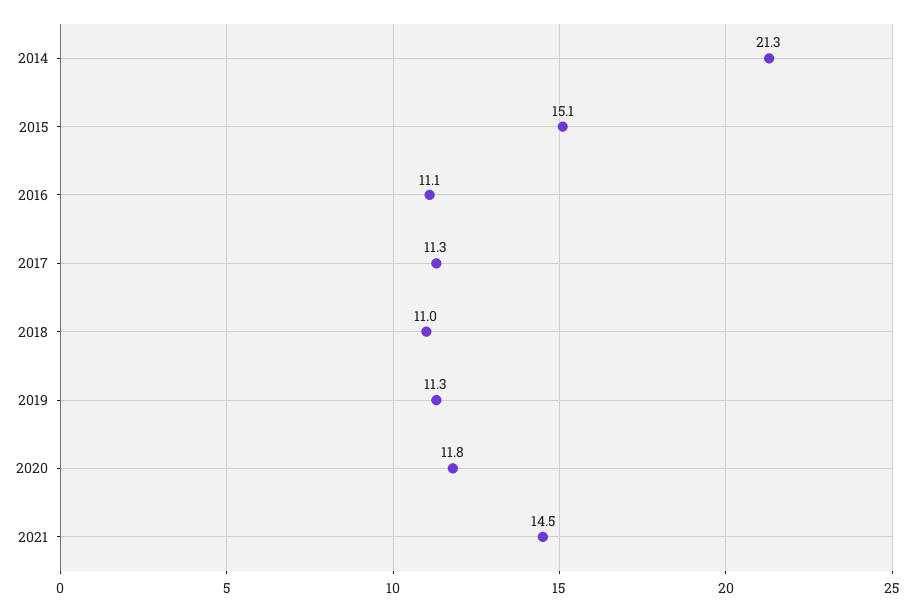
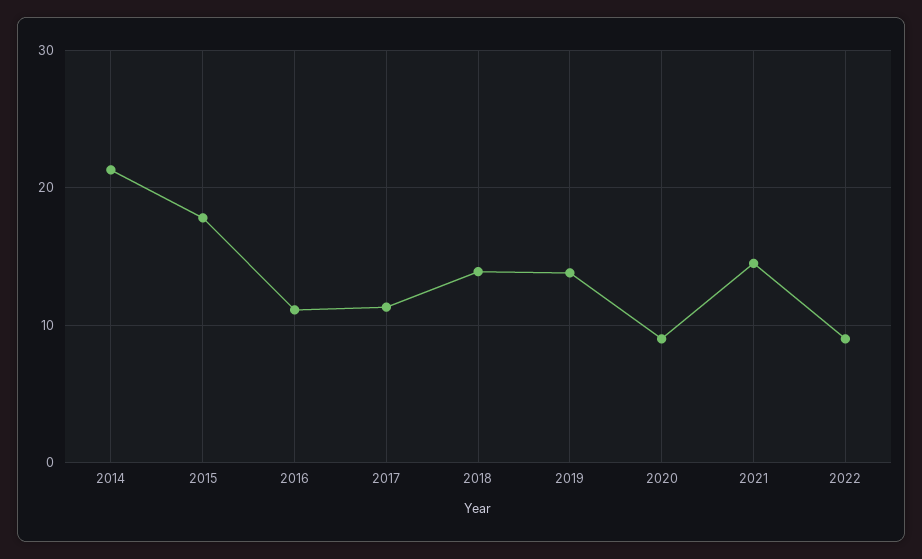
2015: 15.1 -> 18
2018: 11 -> 14
2019: 11.3 -> 14
2020: 11.8 -> 9
2022: none -> 9

